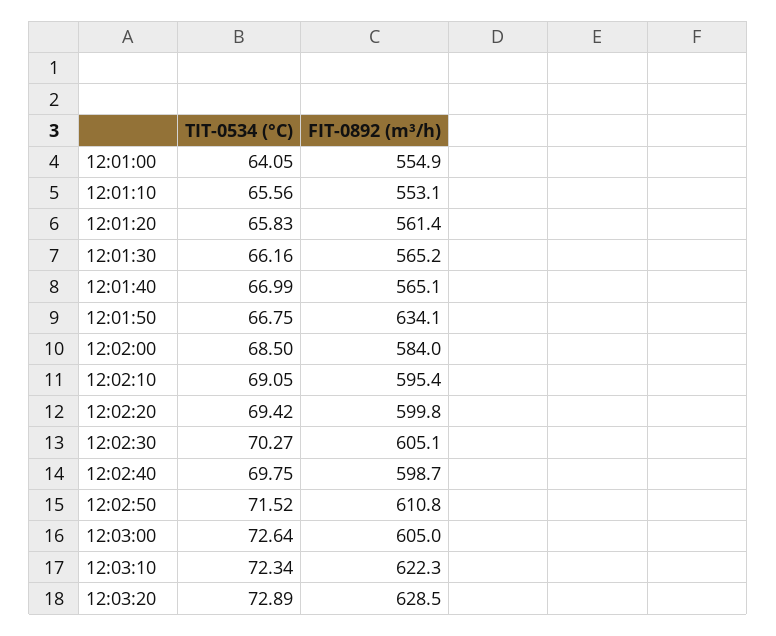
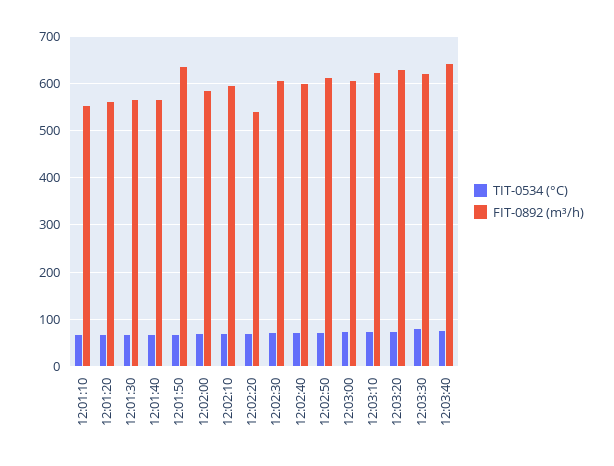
TIT-0534 (°C), 12:01:00: 64.05 -> none
FIT-0892 (m³/h), 12:01:00: 554.9 -> none
FIT-0892 (m³/h), 12:02:20: 599.8 -> 540
TIT-0534 (°C), 12:03:30: none -> 80
FIT-0892 (m³/h), 12:03:30: none -> 620
TIT-0534 (°C), 12:03:40: none -> 80
FIT-0892 (m³/h), 12:03:40: none -> 640

